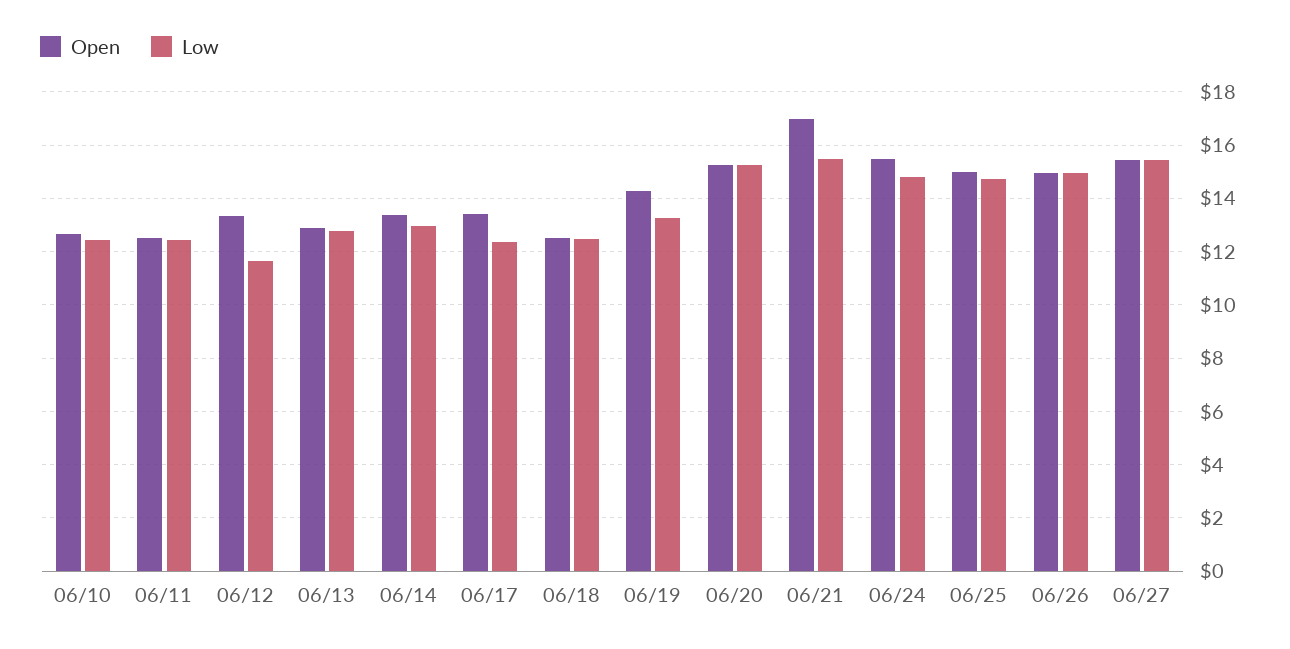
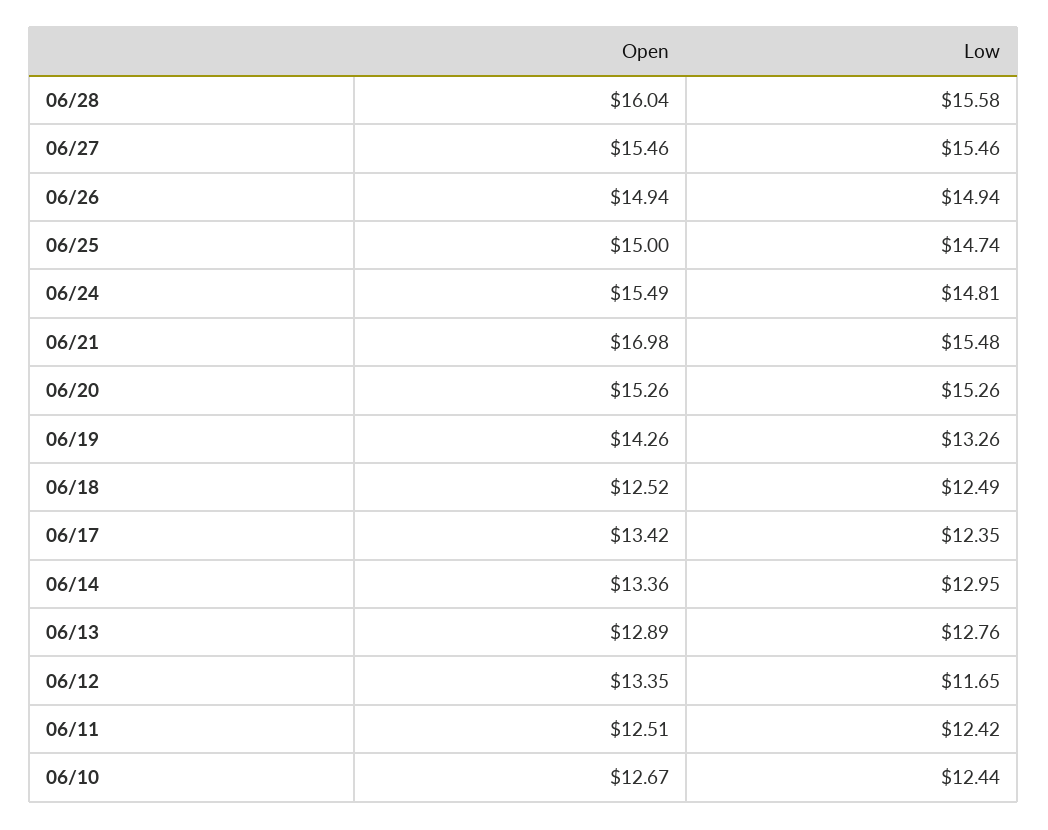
Open, 06/28: none -> 16.04
Low, 06/28: none -> 15.58

